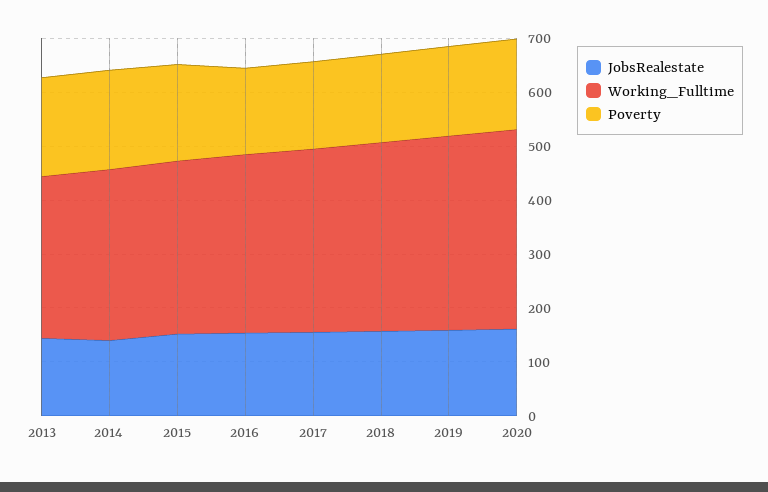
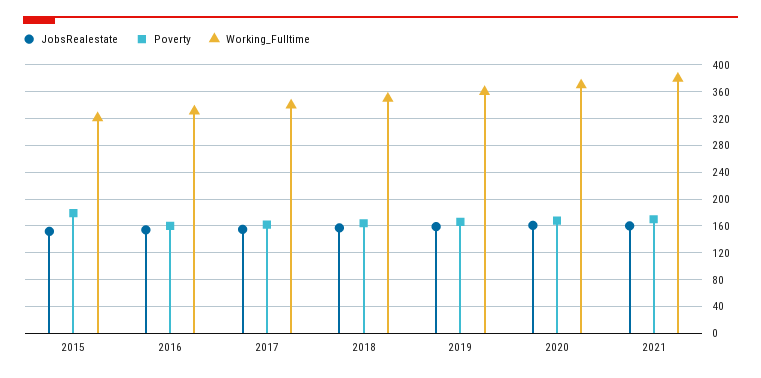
JobsRealestate, 2013: 140 -> none
Working_Fulltime, 2013: 300 -> none
Poverty, 2013: 180 -> none
JobsRealestate, 2014: 140 -> none
Working_Fulltime, 2014: 320 -> none
Poverty, 2014: 180 -> none
JobsRealestate, 2021: none -> 160
Poverty, 2021: none -> 170
Working_Fulltime, 2021: none -> 380

